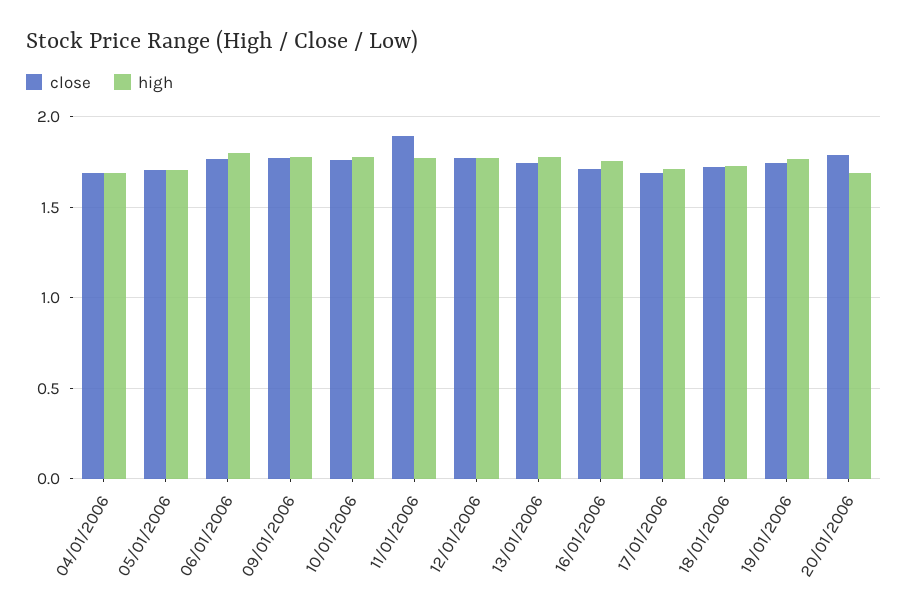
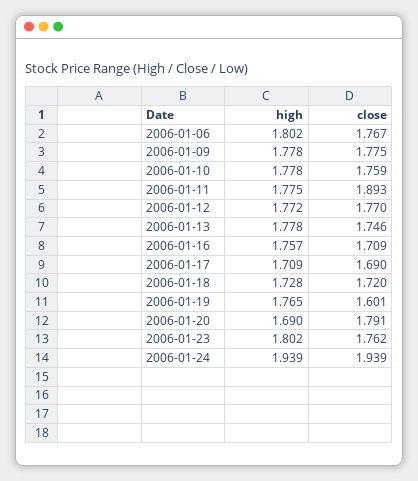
close, 04/01/2006: 1.7 -> none
high, 04/01/2006: 1.7 -> none
close, 05/01/2006: 1.7 -> none
high, 05/01/2006: 1.7 -> none
close, 19/01/2006: 1.75 -> 1.601
high, 2006-01-23: none -> 1.802
close, 2006-01-23: none -> 1.762
high, 2006-01-24: none -> 1.939
close, 2006-01-24: none -> 1.939

